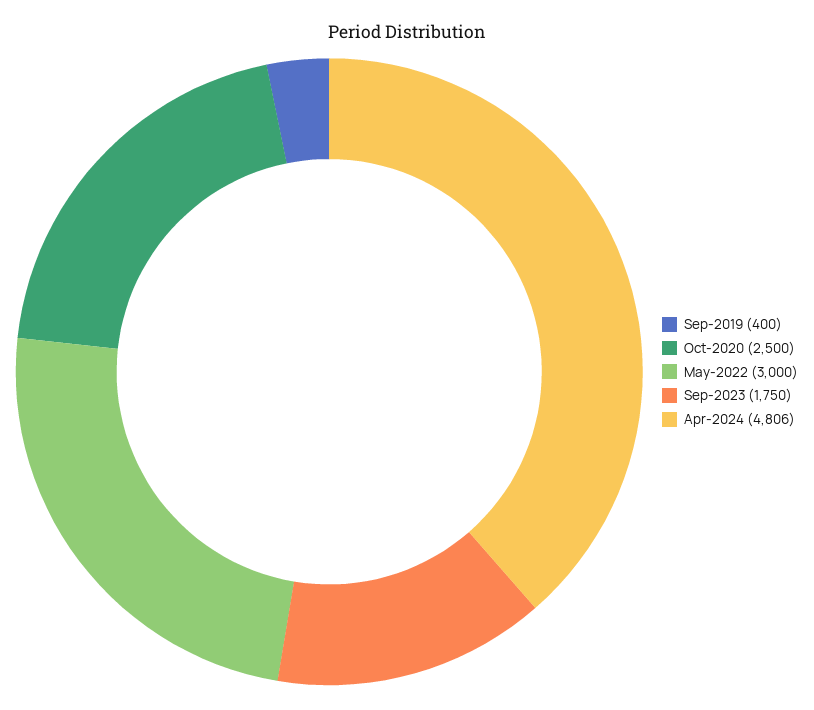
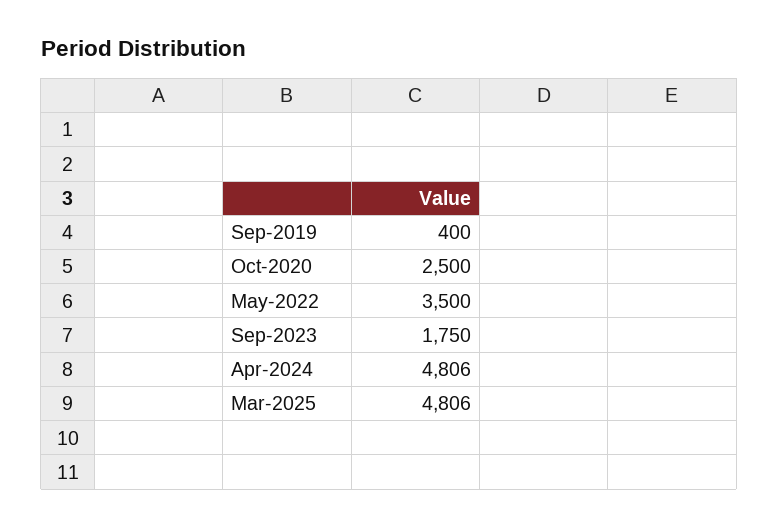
May-2022: 3000 -> 3500
Mar-2025: none -> 4806

